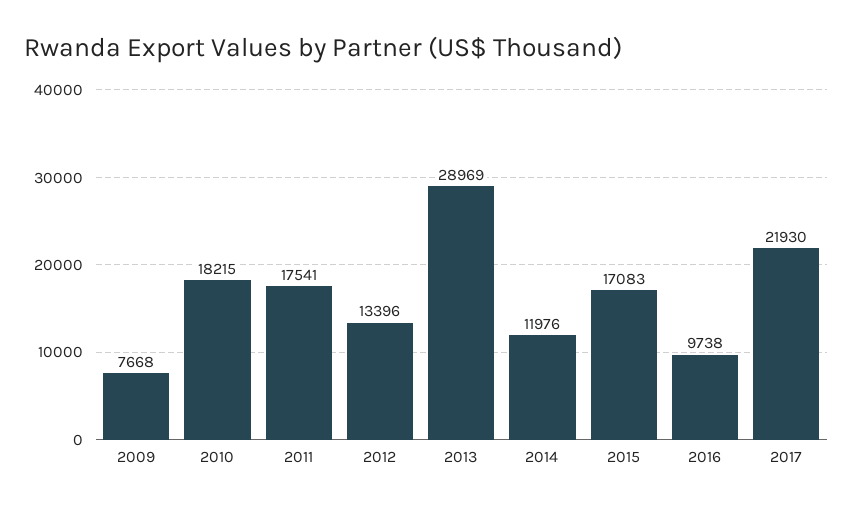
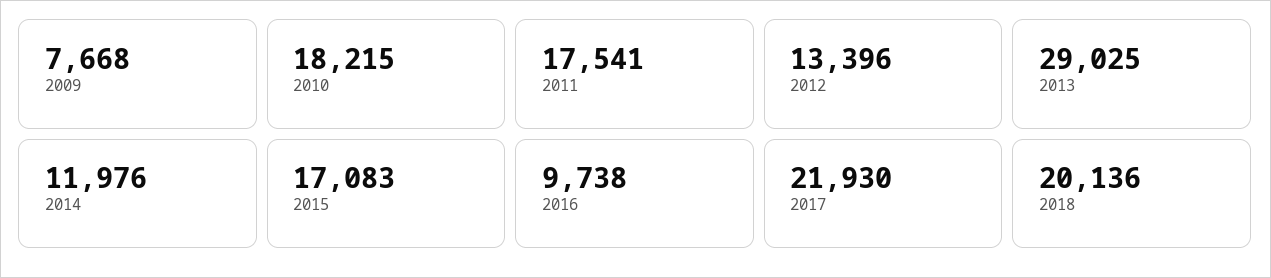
2013: 28969 -> 29025
2018: none -> 20136

